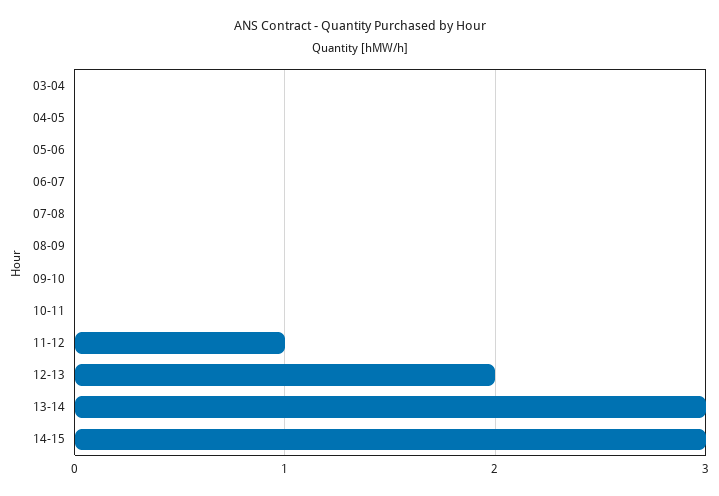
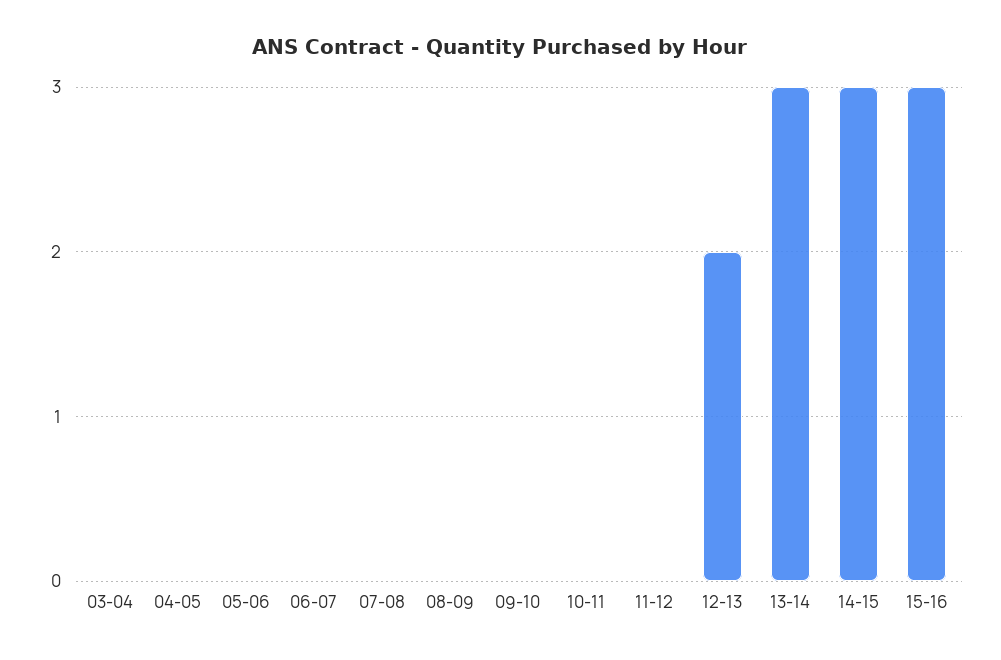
11-12: 1 -> 0
15-16: none -> 3

